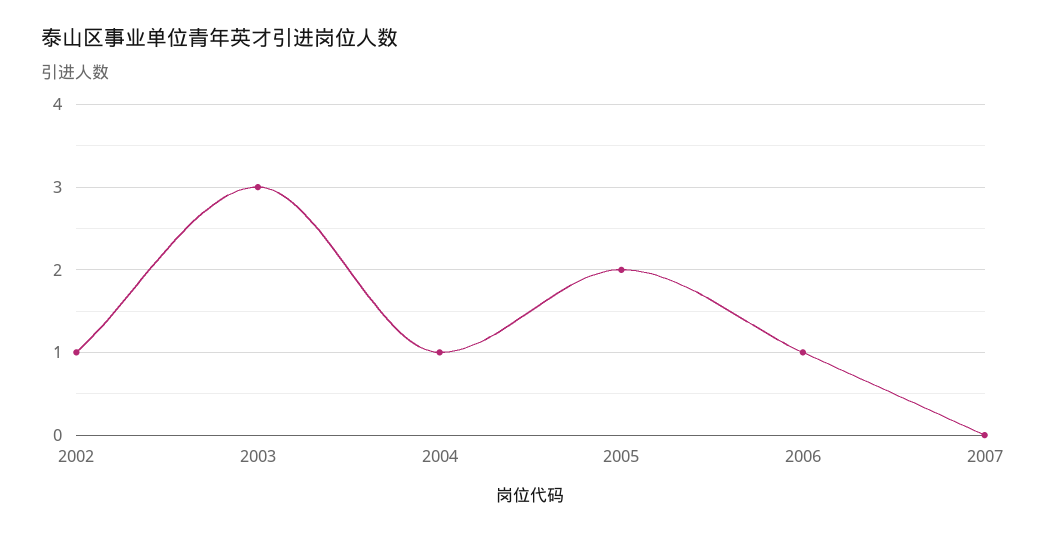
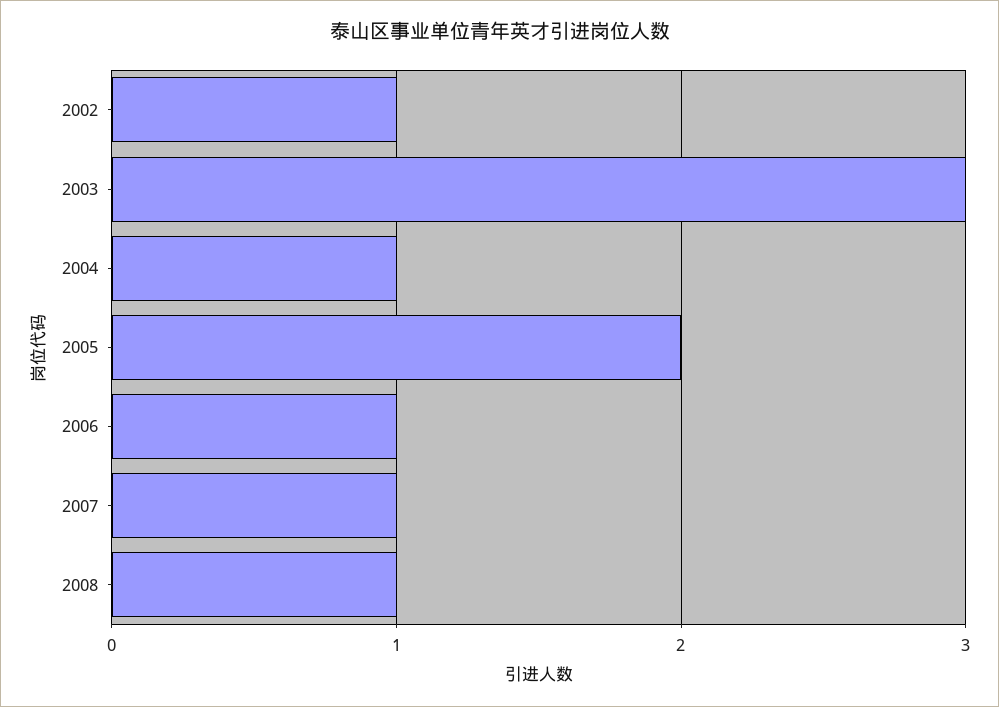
2007: 0 -> 1
2008: none -> 1

